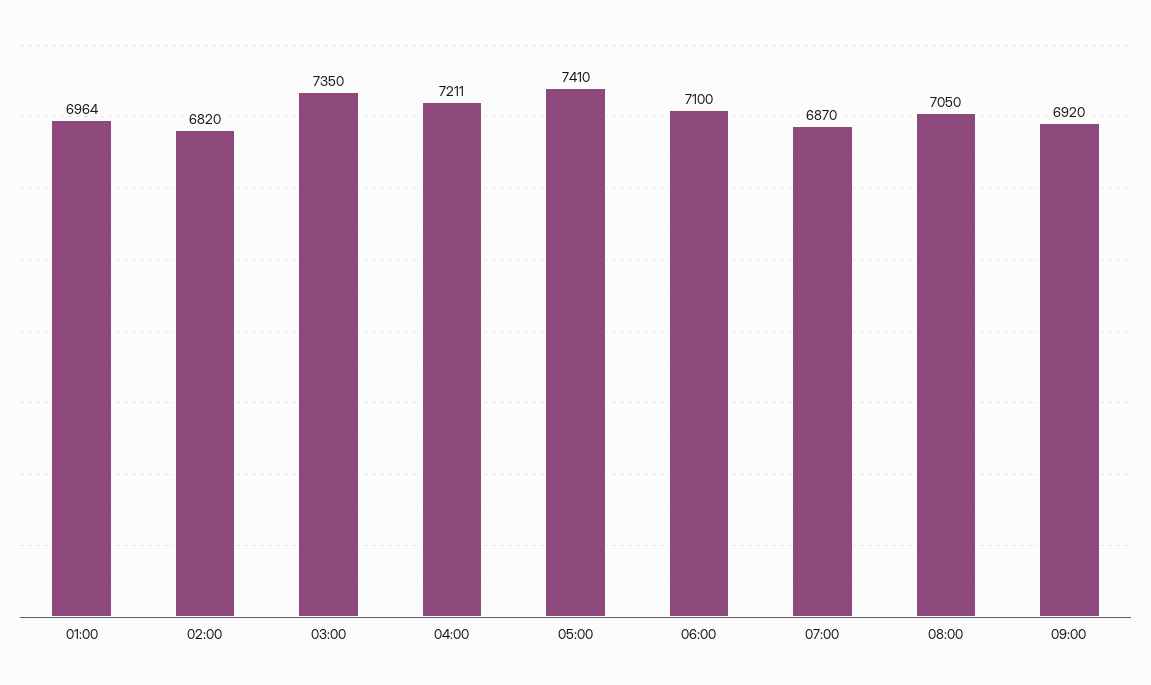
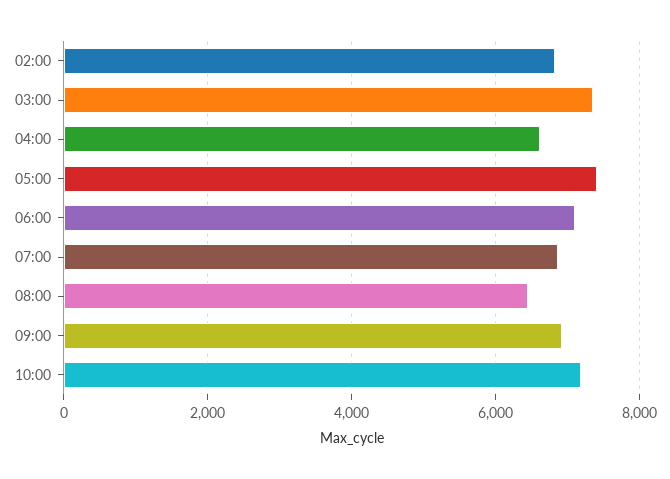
01:00: 6964 -> none
04:00: 7211 -> 6600
08:00: 7050 -> 6400
10:00: none -> 7200

